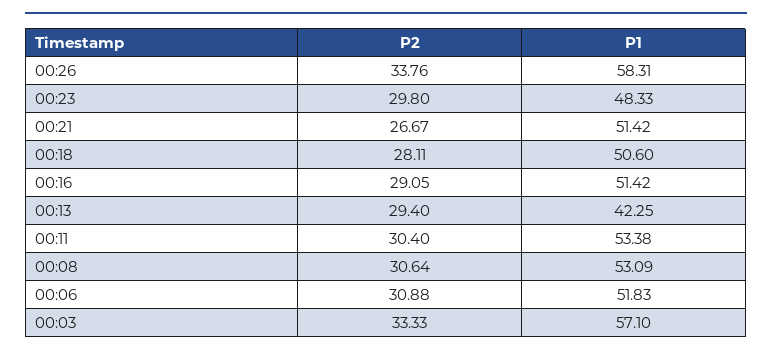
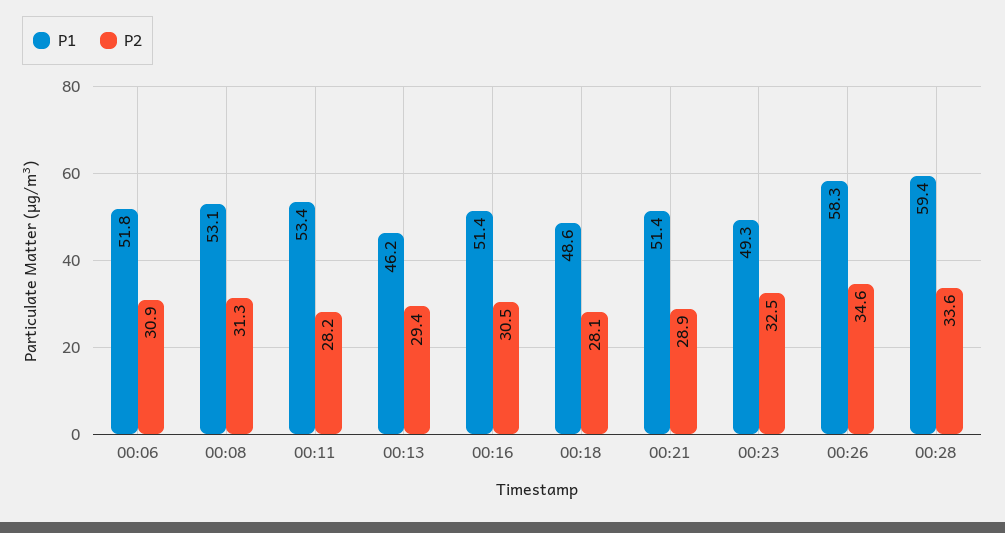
P2, 00:26: 33.76 -> 34.6
P2, 00:23: 29.8 -> 32.5
P1, 00:23: 48.33 -> 49.3
P2, 00:21: 26.67 -> 28.9
P1, 00:18: 50.6 -> 48.6
P2, 00:16: 29.05 -> 30.5
P1, 00:13: 42.25 -> 46.2
P2, 00:11: 30.4 -> 28.2
P2, 00:08: 30.64 -> 31.3
P2, 00:03: 33.33 -> none
P1, 00:03: 57.1 -> none
P1, 00:28: none -> 59.4
P2, 00:28: none -> 33.6

